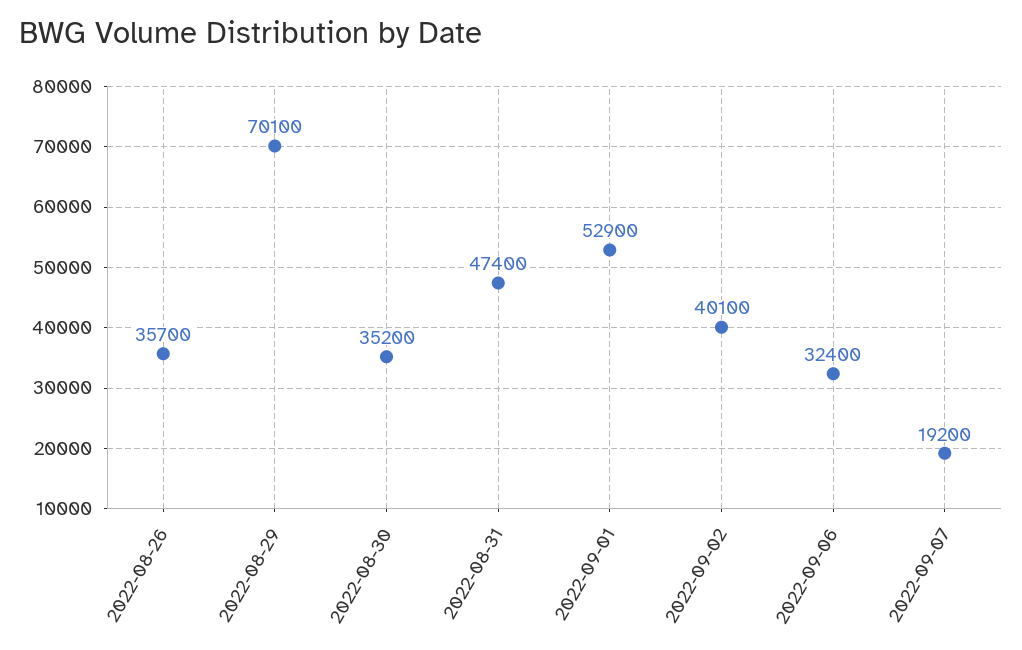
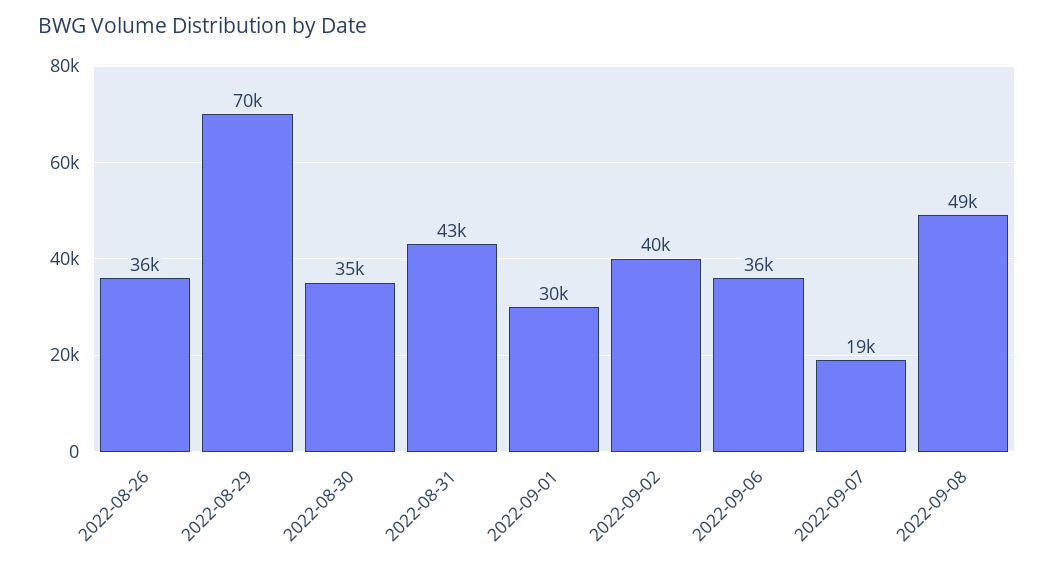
2022-08-31: 47400 -> 43000
2022-09-01: 52900 -> 30000
2022-09-06: 32400 -> 36000
2022-09-08: none -> 49000

